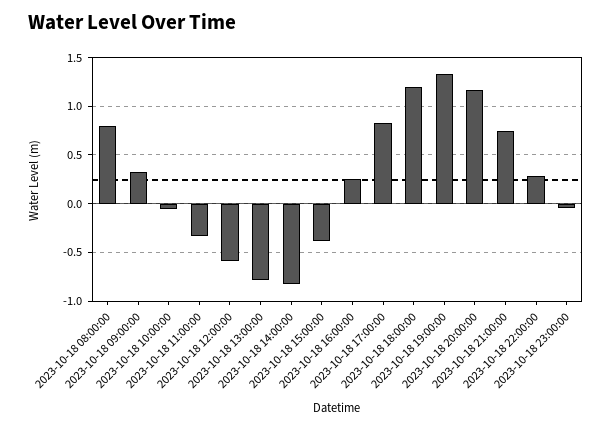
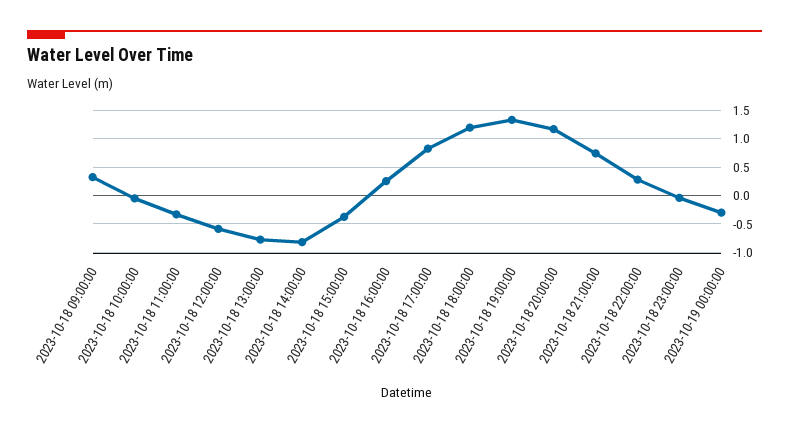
2023-10-18 08:00:00: 0.8 -> none
2023-10-19 00:00:00: none -> -0.25

